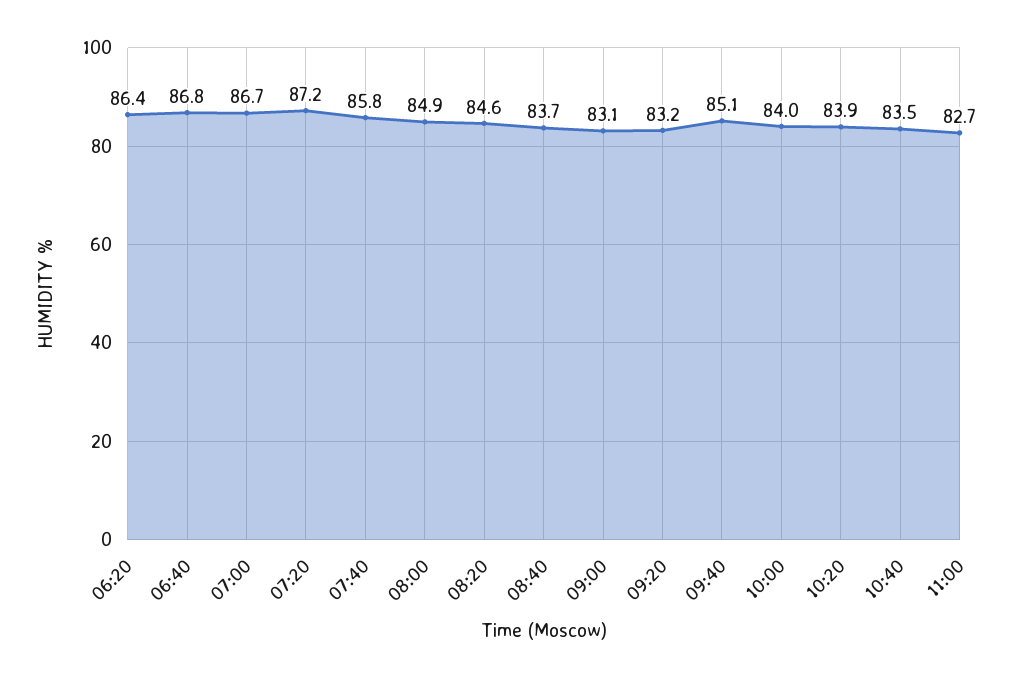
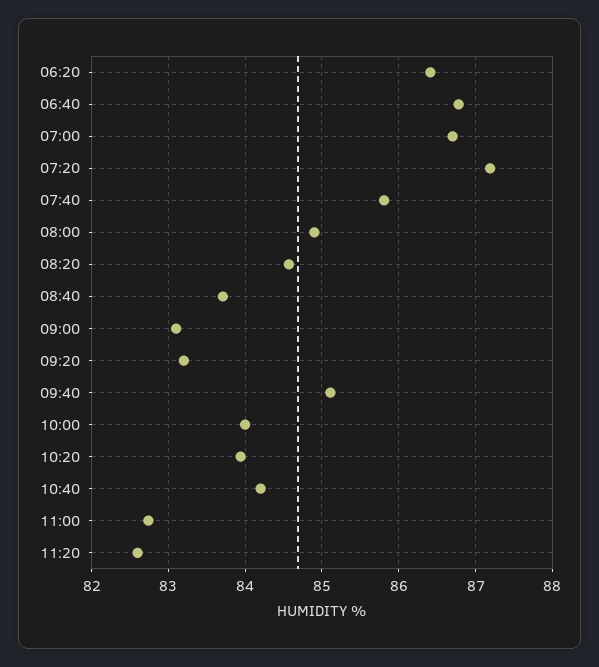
10:40: 83.5 -> 84.2
11:20: none -> 82.6

